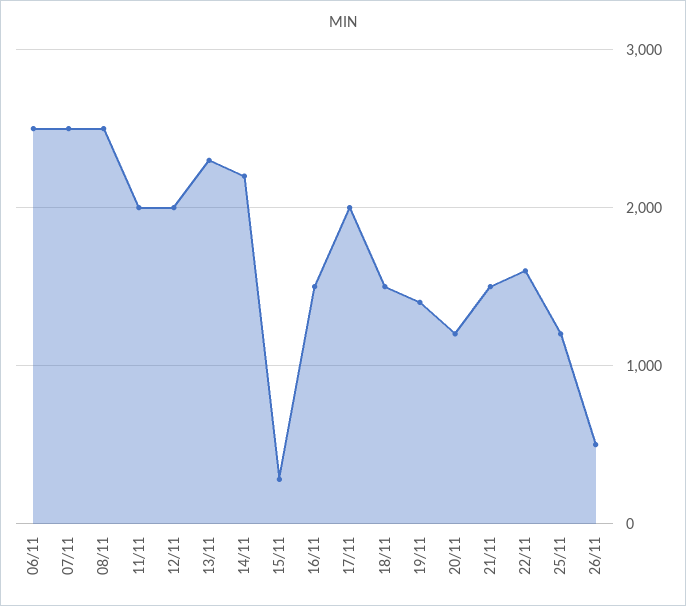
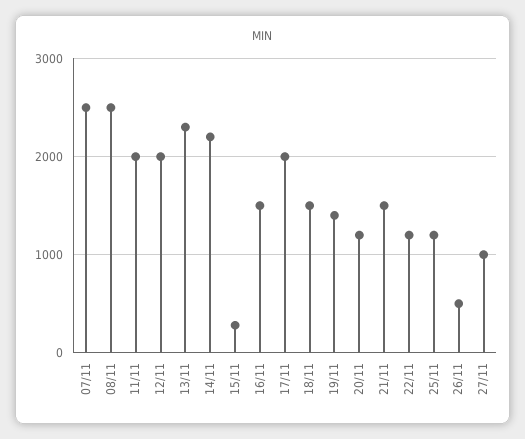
06/11: 2500 -> none
22/11: 1600 -> 1200
27/11: none -> 1000

